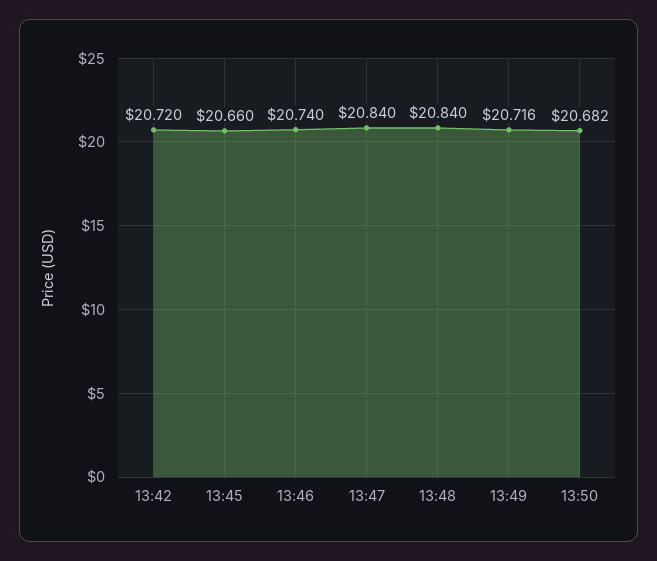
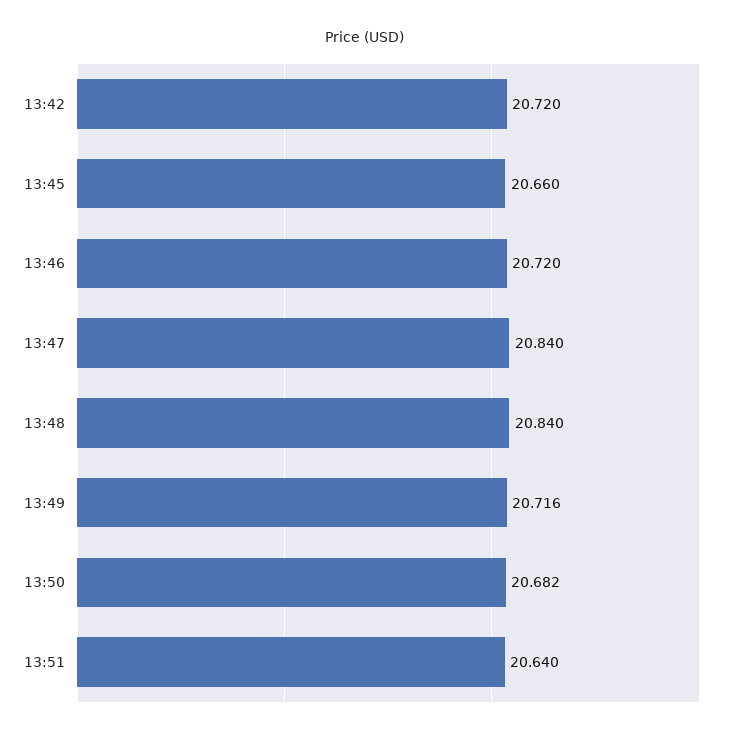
13:46: 20.74 -> 20.72
13:51: none -> 20.64

